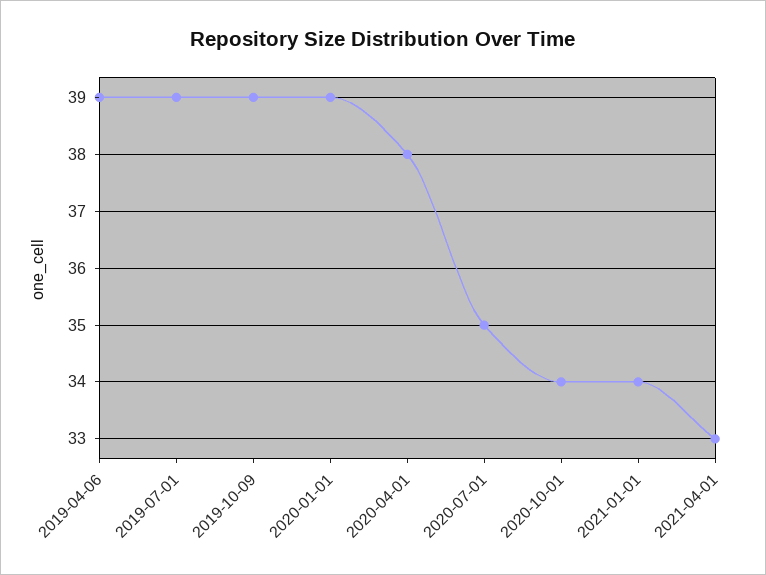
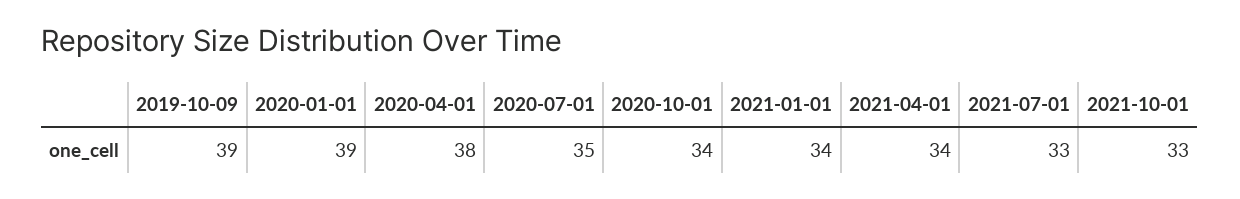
2019-04-06: 39 -> none
2019-07-01: 39 -> none
2021-04-01: 33 -> 34
2021-07-01: none -> 33
2021-10-01: none -> 33

